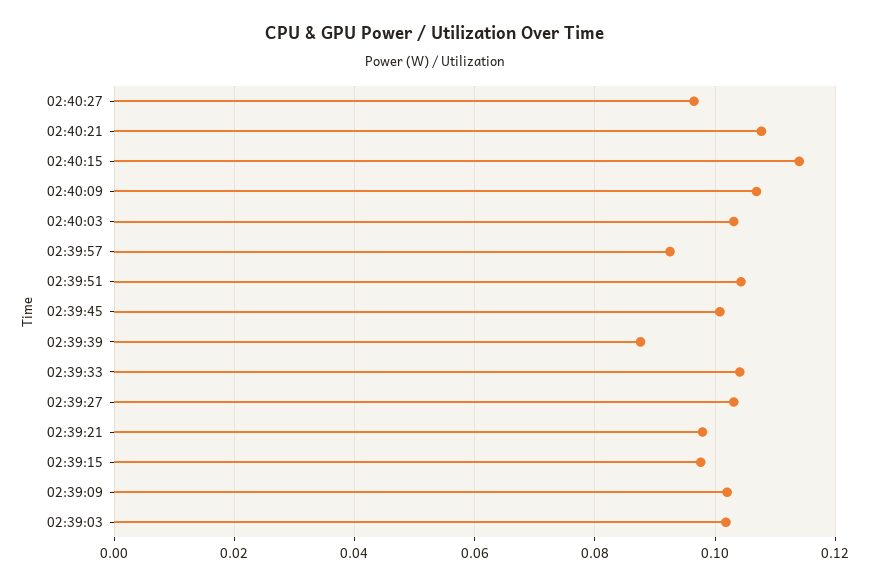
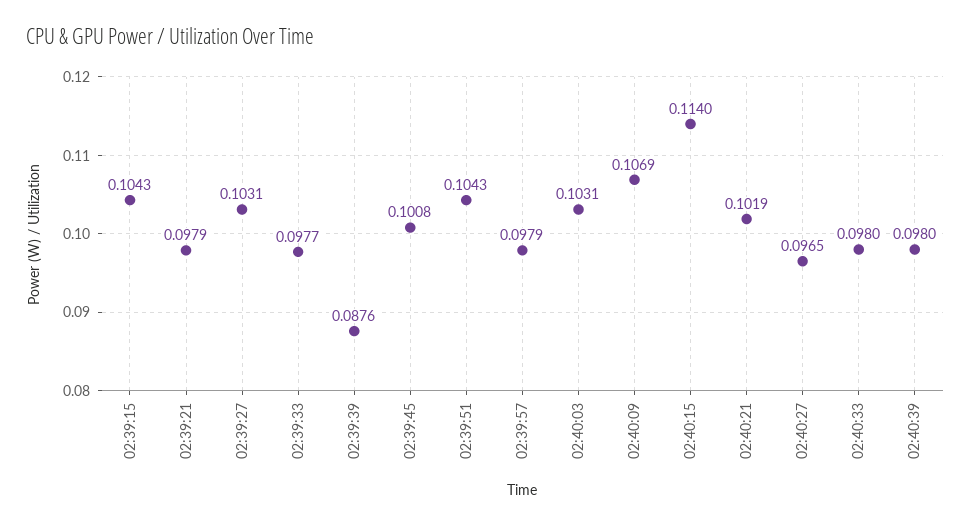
02:40:21: 0.108 -> 0.1019
02:39:57: 0.092 -> 0.0979
02:39:33: 0.104 -> 0.0977
02:39:15: 0.098 -> 0.1043
02:39:09: 0.102 -> none
02:39:03: 0.102 -> none
02:40:33: none -> 0.098
02:40:39: none -> 0.098

